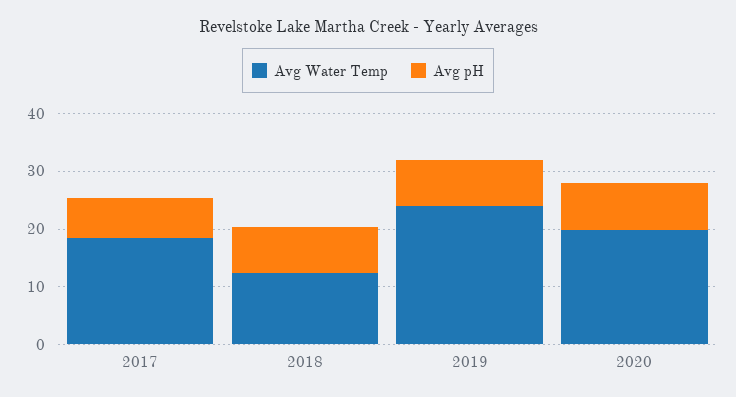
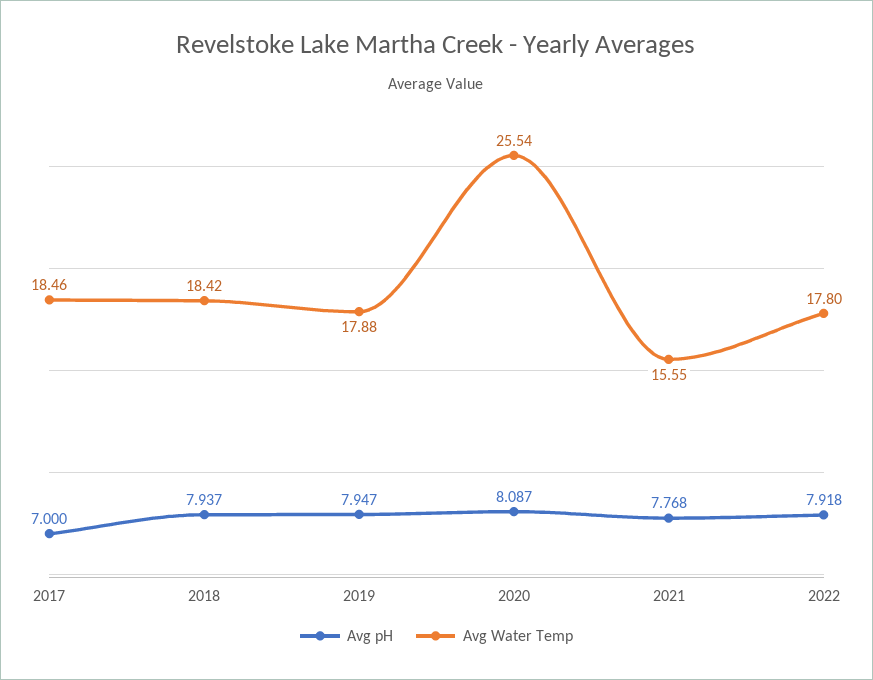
Avg Water Temp, 2018: 12 -> 18.42
Avg Water Temp, 2019: 24 -> 17.88
Avg Water Temp, 2020: 20 -> 25.54
Avg pH, 2021: none -> 7.768
Avg Water Temp, 2021: none -> 15.55
Avg pH, 2022: none -> 7.918
Avg Water Temp, 2022: none -> 17.8

